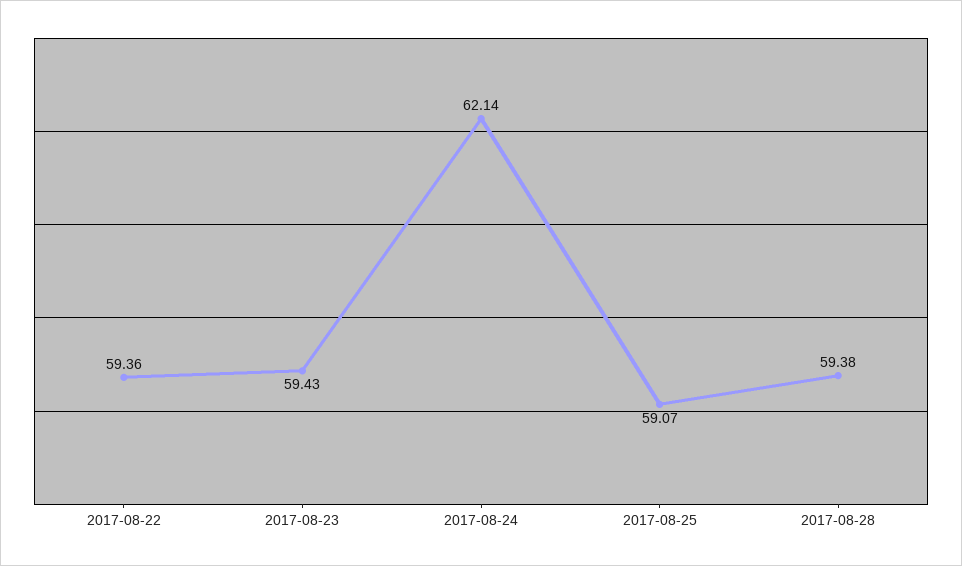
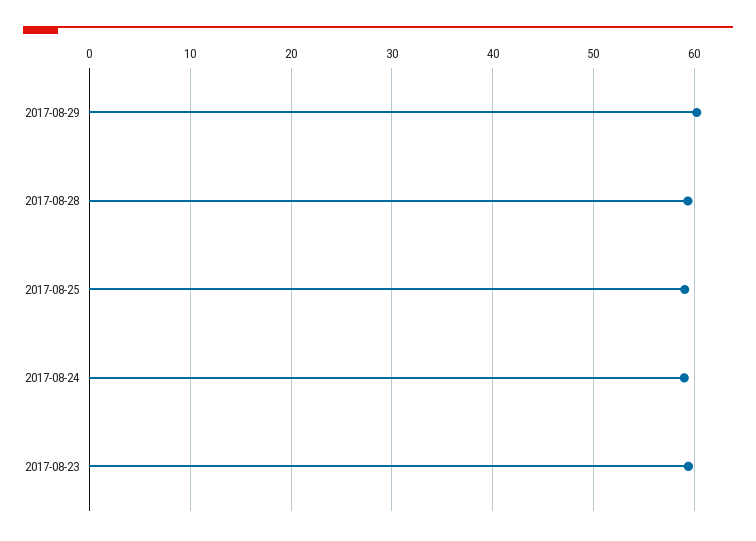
2017-08-22: 59.36 -> none
2017-08-24: 62.14 -> 59
2017-08-29: none -> 60

